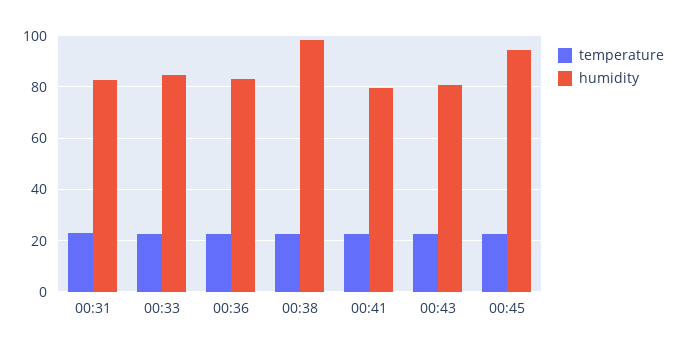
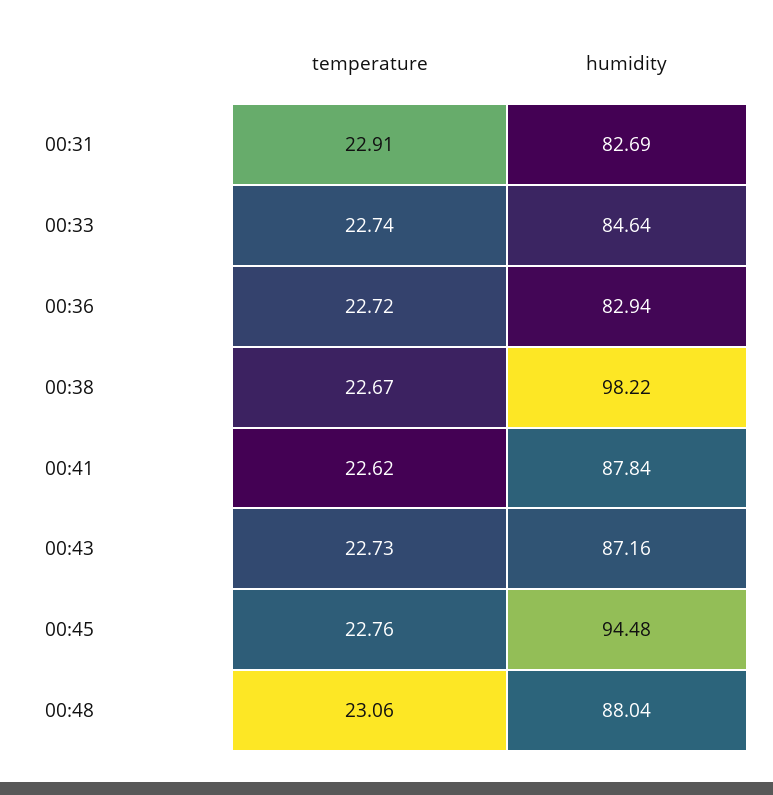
humidity, 00:41: 80 -> 87.84
humidity, 00:43: 80 -> 87.16
temperature, 00:48: none -> 23.06
humidity, 00:48: none -> 88.04

